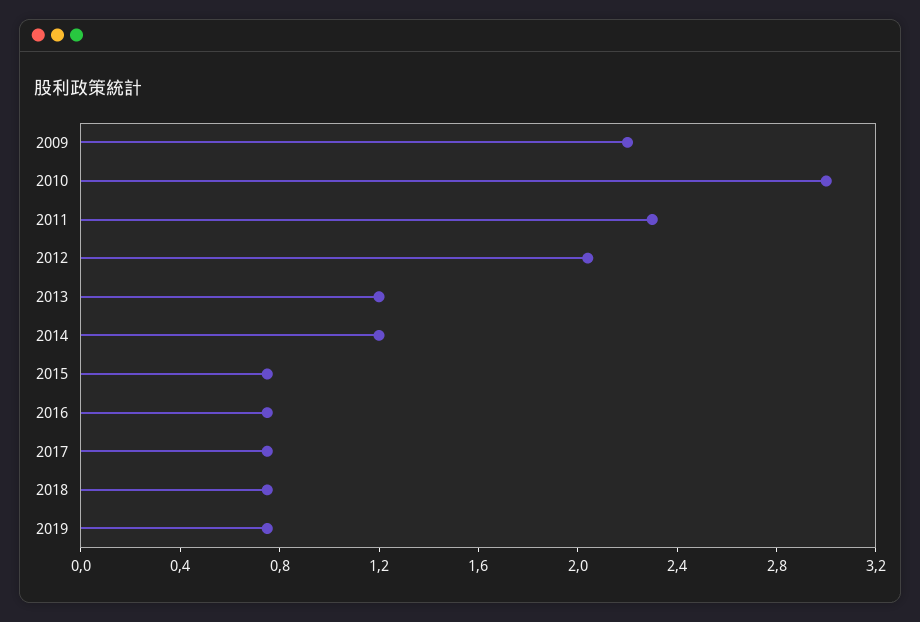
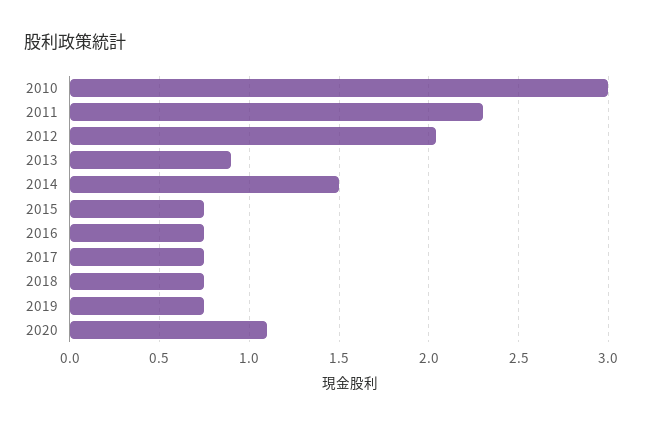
2009: 2.2 -> none
2013: 1.2 -> 0.9
2014: 1.2 -> 1.5
2020: none -> 1.1

